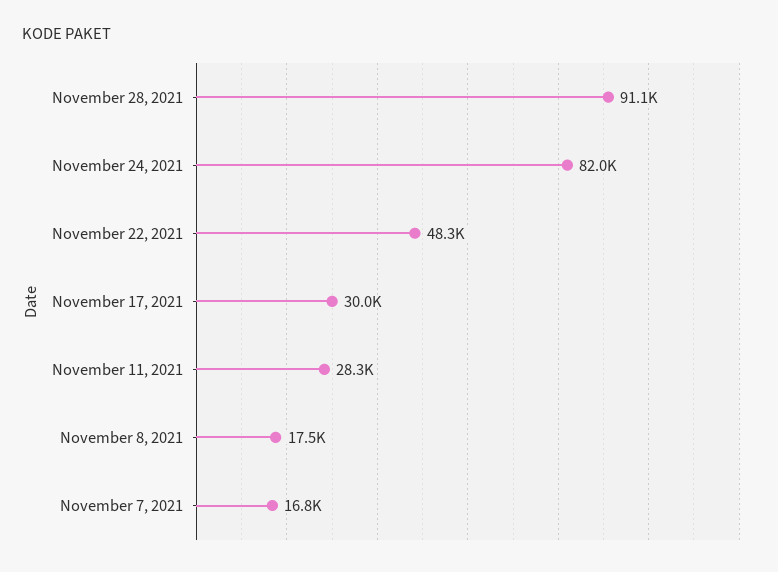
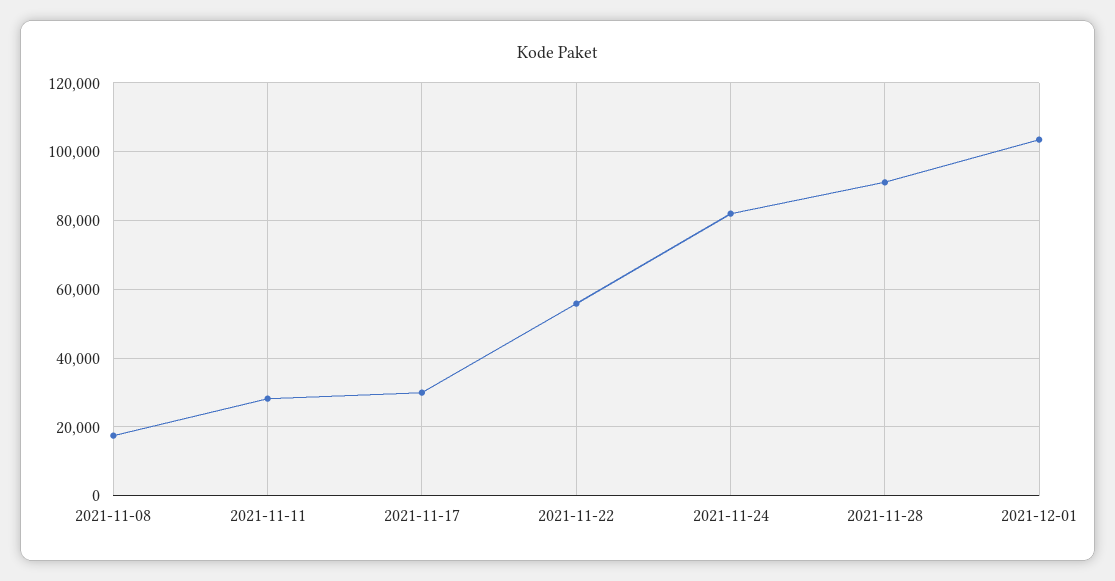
November 22, 2021: 48300 -> 56000
November 7, 2021: 16800 -> none
2021-12-01: none -> 104000

